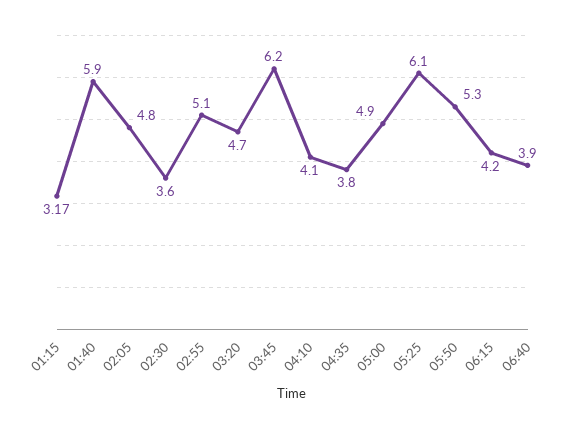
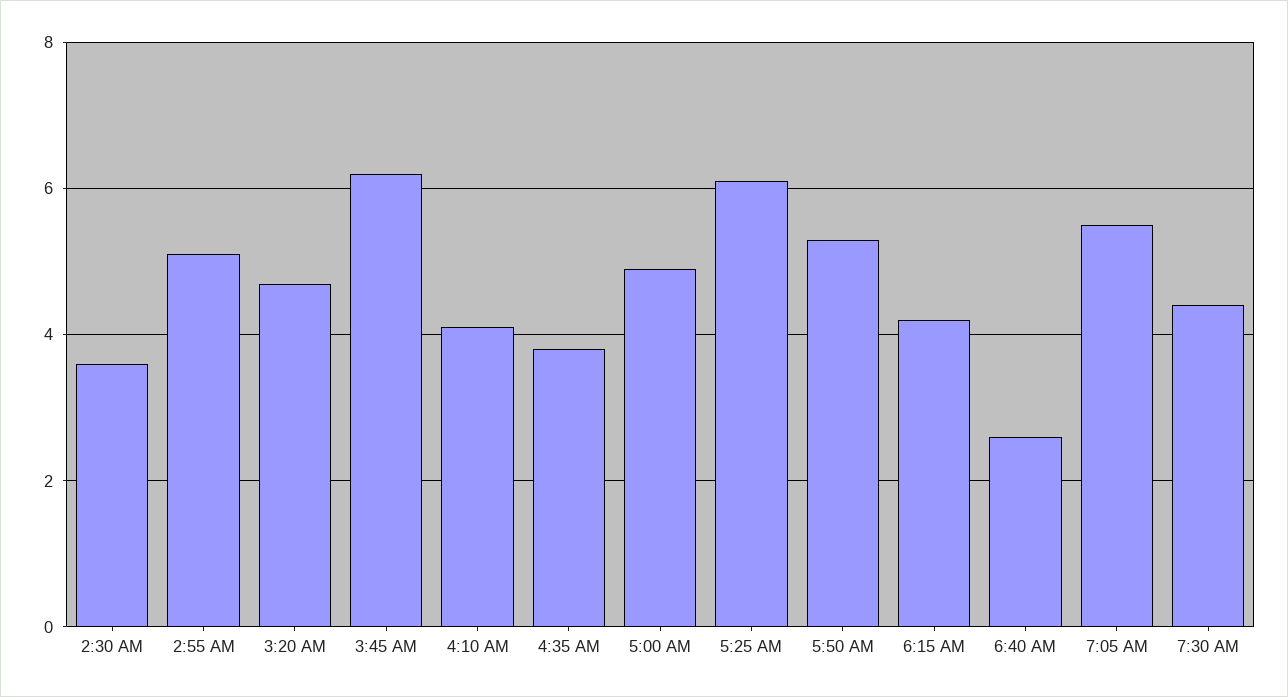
01:15: 3.17 -> none
01:40: 5.9 -> none
02:05: 4.8 -> none
06:40: 3.9 -> 2.5
7:05 AM: none -> 5.5
7:30 AM: none -> 4.5

